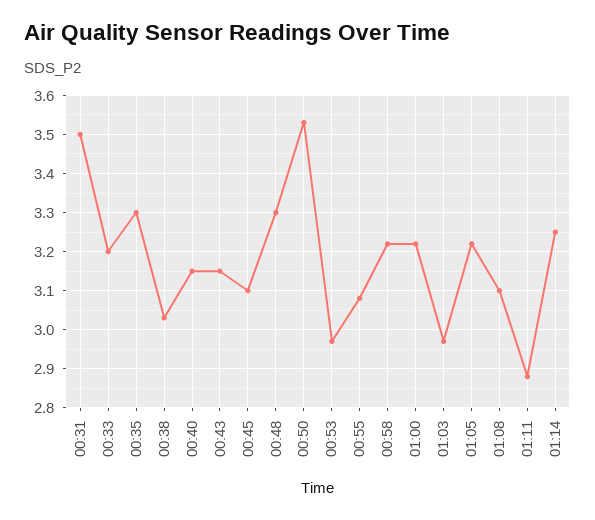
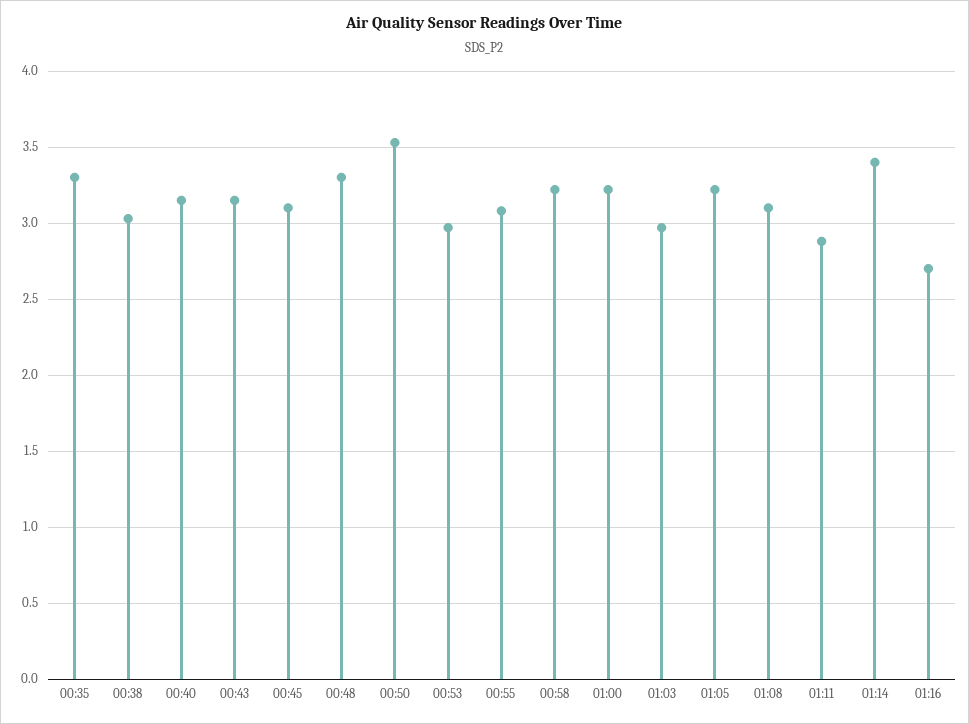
00:31: 3.5 -> none
00:33: 3.2 -> none
01:14: 3.25 -> 3.4
01:16: none -> 2.7

